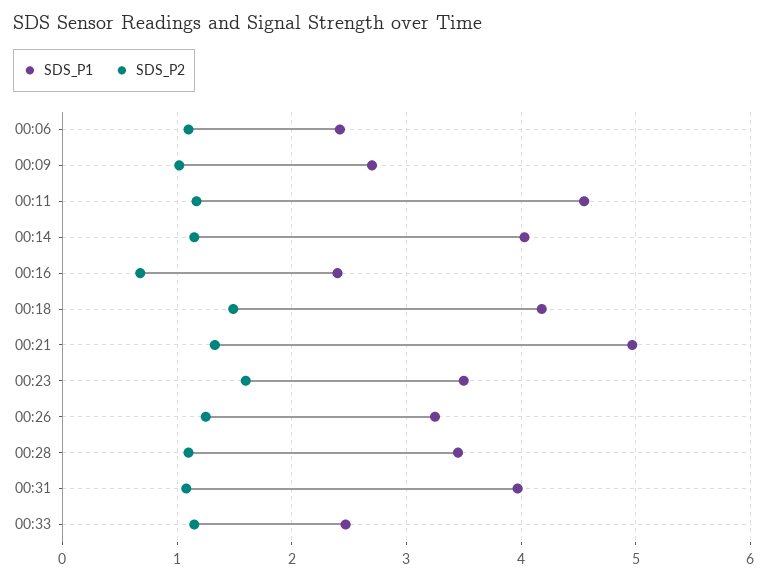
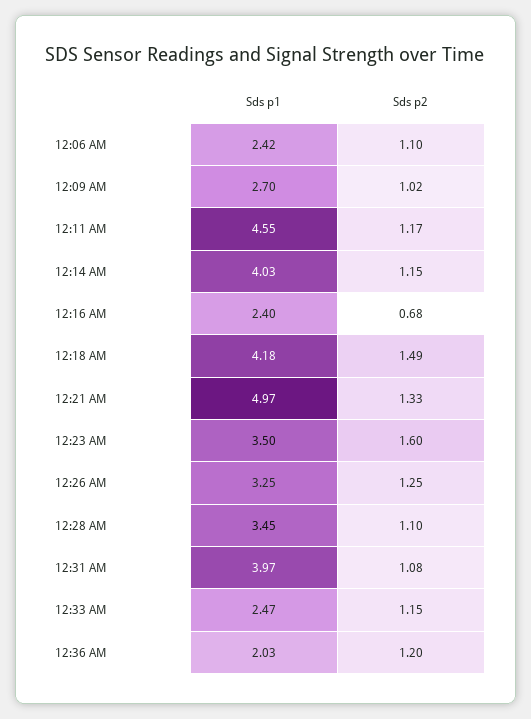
SDS_P1, 12:36 AM: none -> 2.03
SDS_P2, 12:36 AM: none -> 1.2

